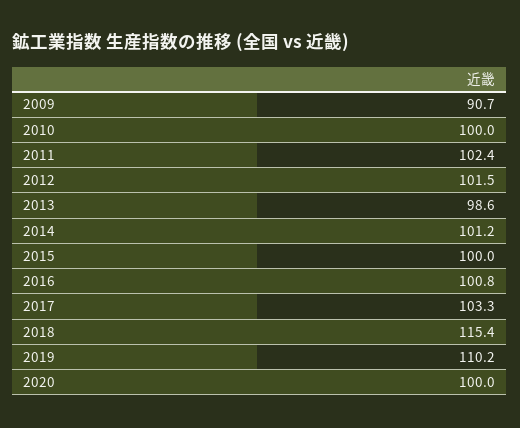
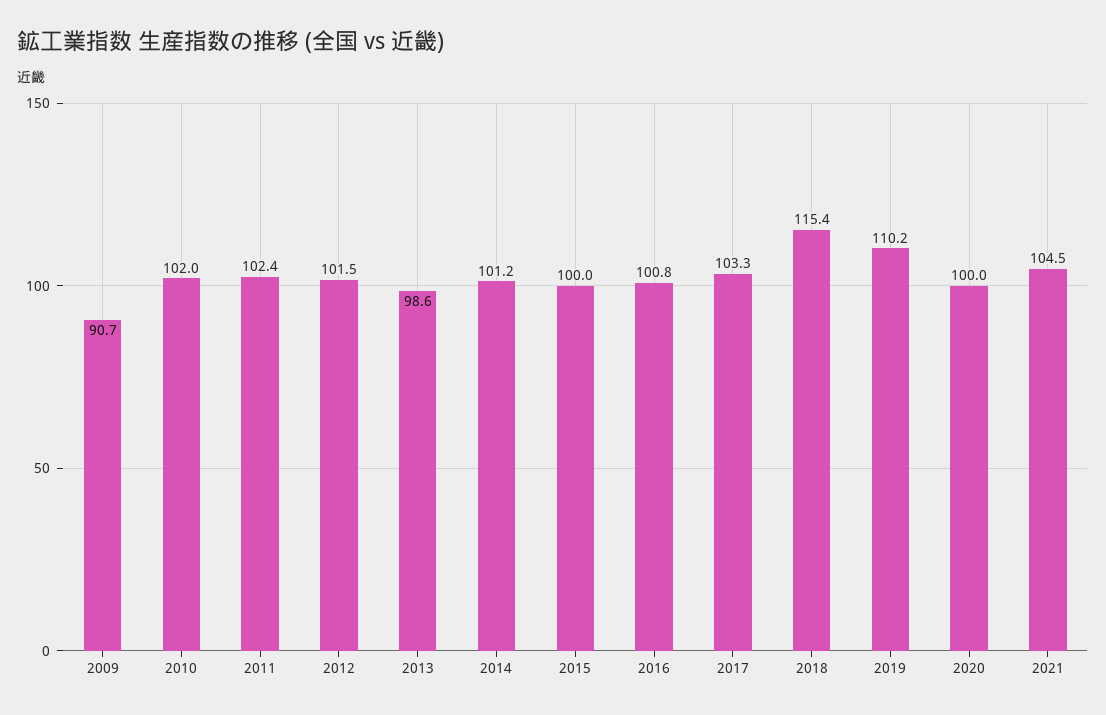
2010: 100 -> 102
2021: none -> 104.5

